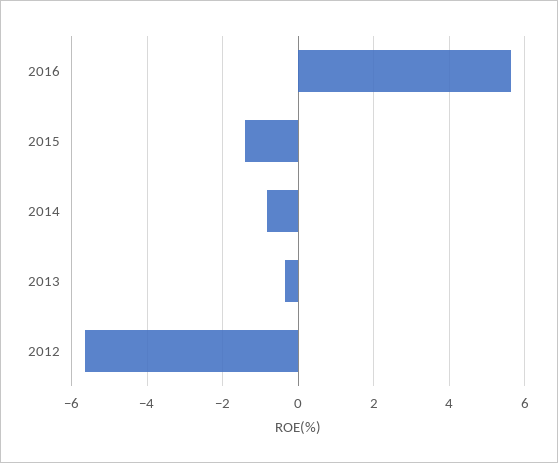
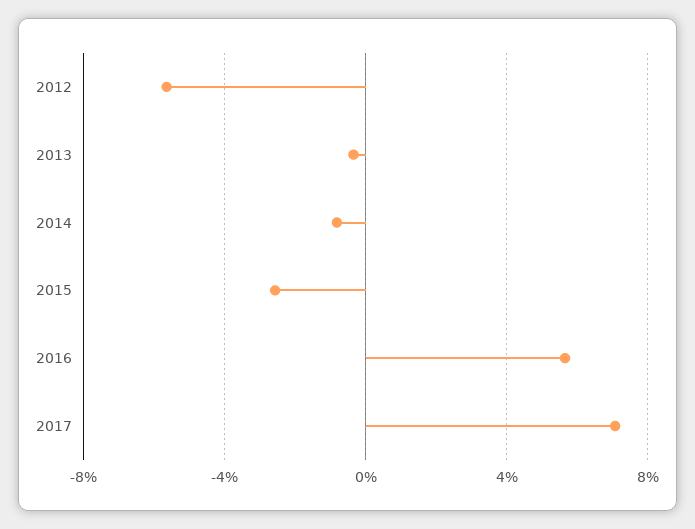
2015: -1.4 -> -2.5
2017: none -> 7

